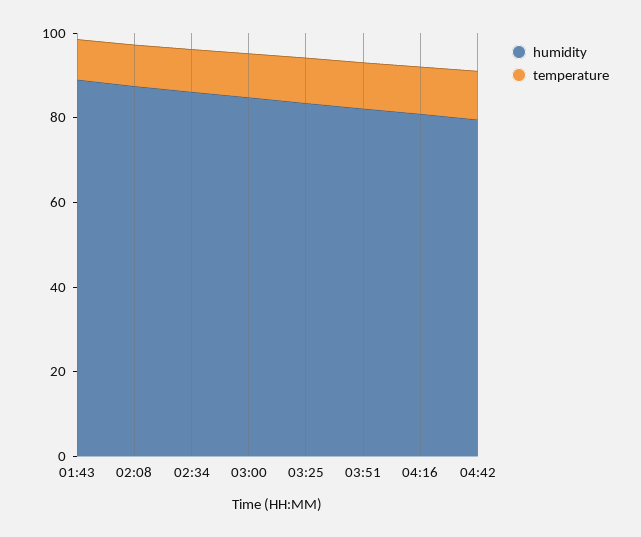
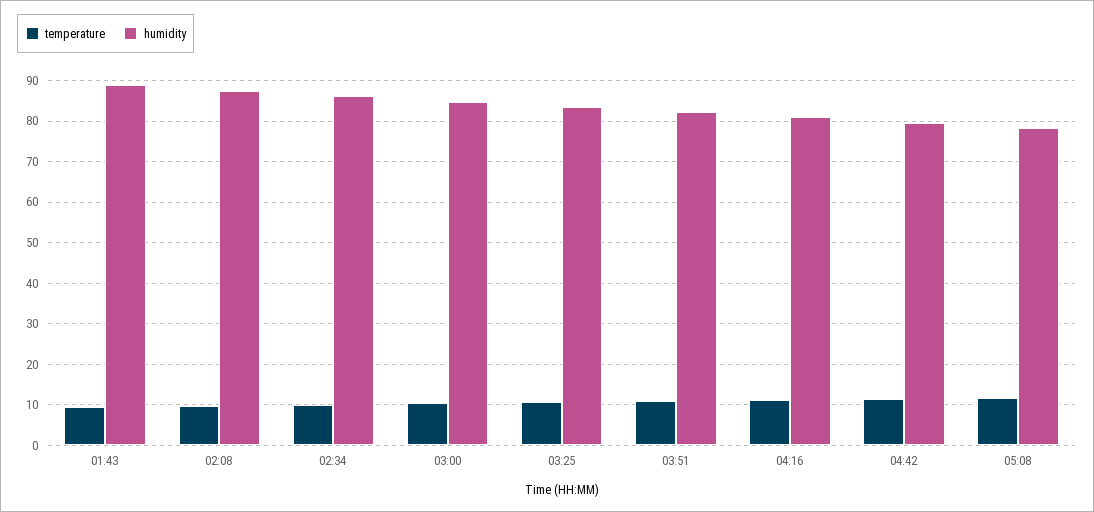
temperature, 05:08: none -> 12
humidity, 05:08: none -> 78

